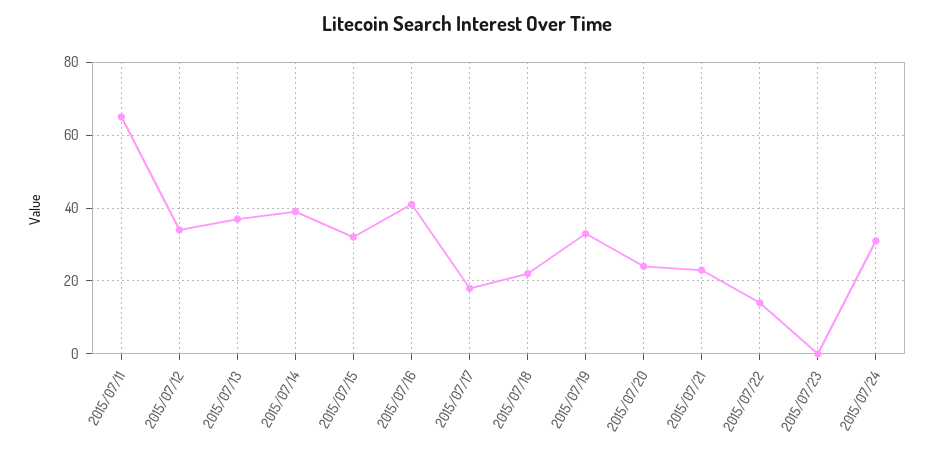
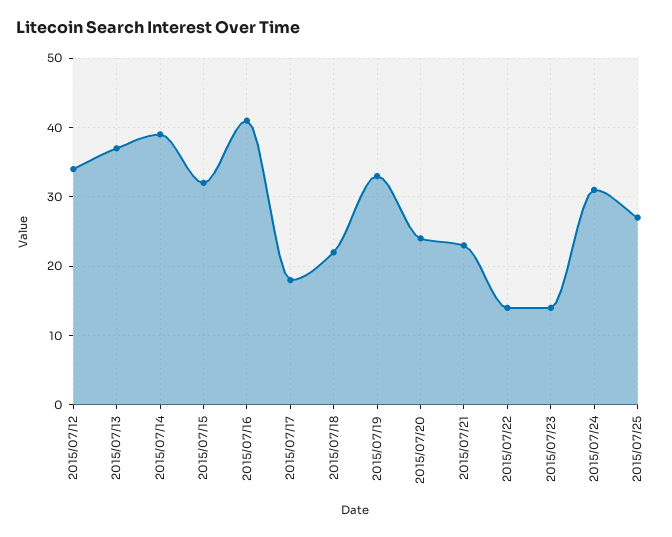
2015/07/11: 65 -> none
2015/07/23: 0 -> 14
2015/07/25: none -> 27

